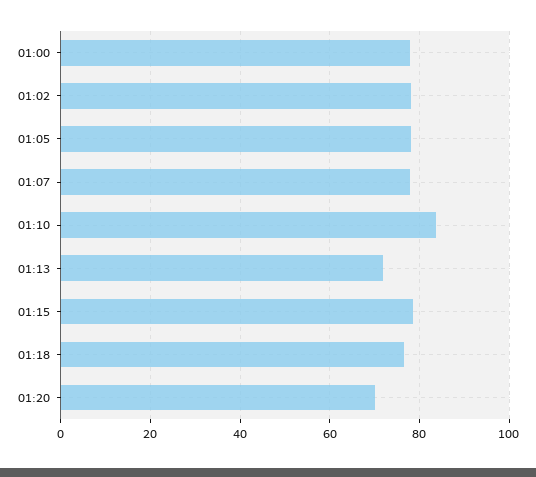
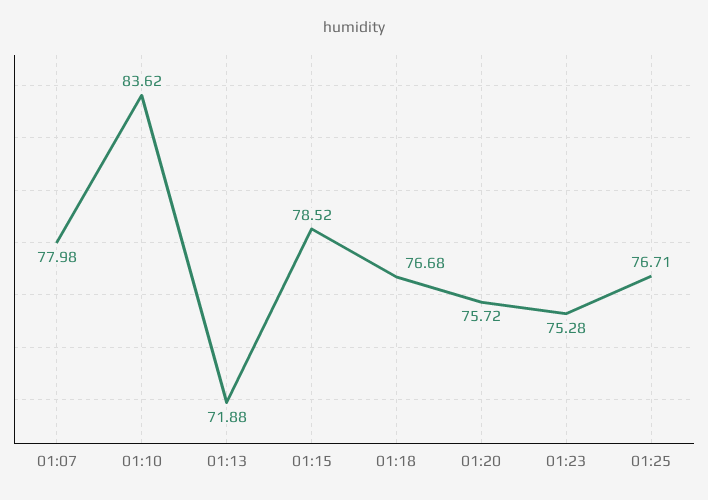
01:00: 78 -> none
01:02: 78 -> none
01:05: 78 -> none
01:20: 70 -> 75.72
01:23: none -> 75.28
01:25: none -> 76.71

